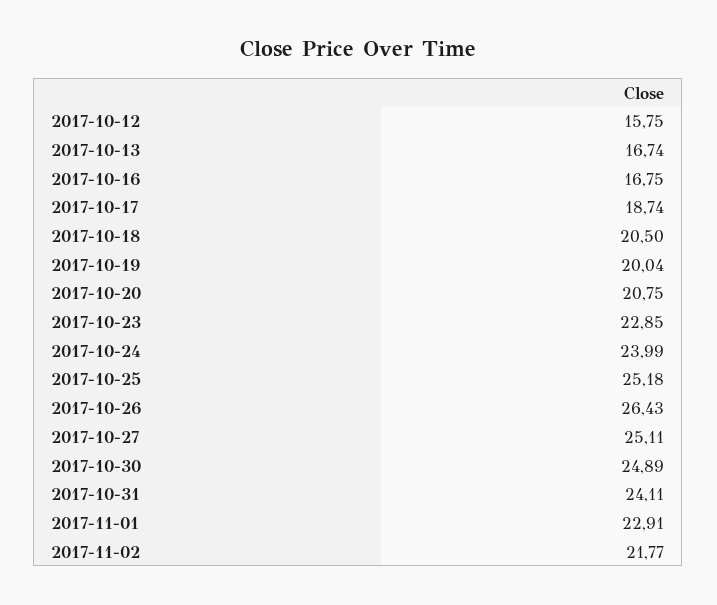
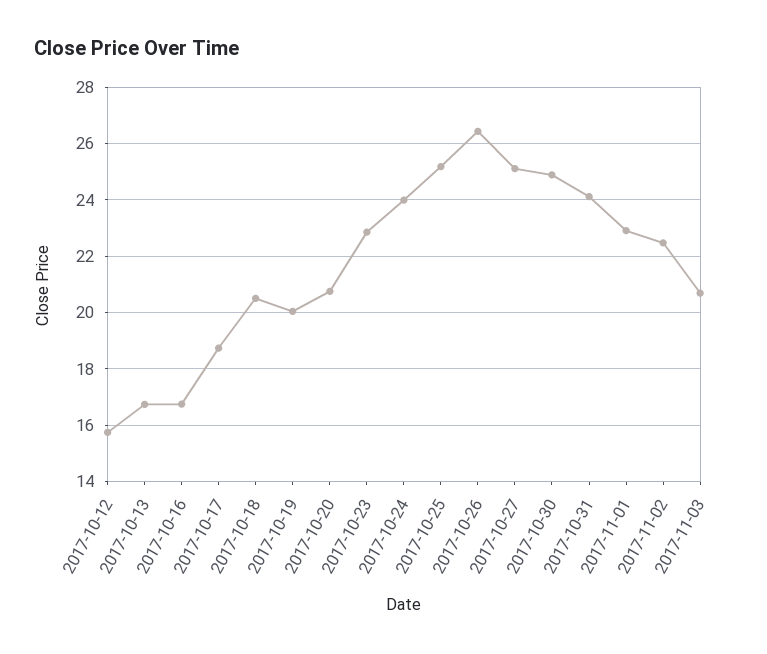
2017-11-02: 21.77 -> 22.5
2017-11-03: none -> 20.75

